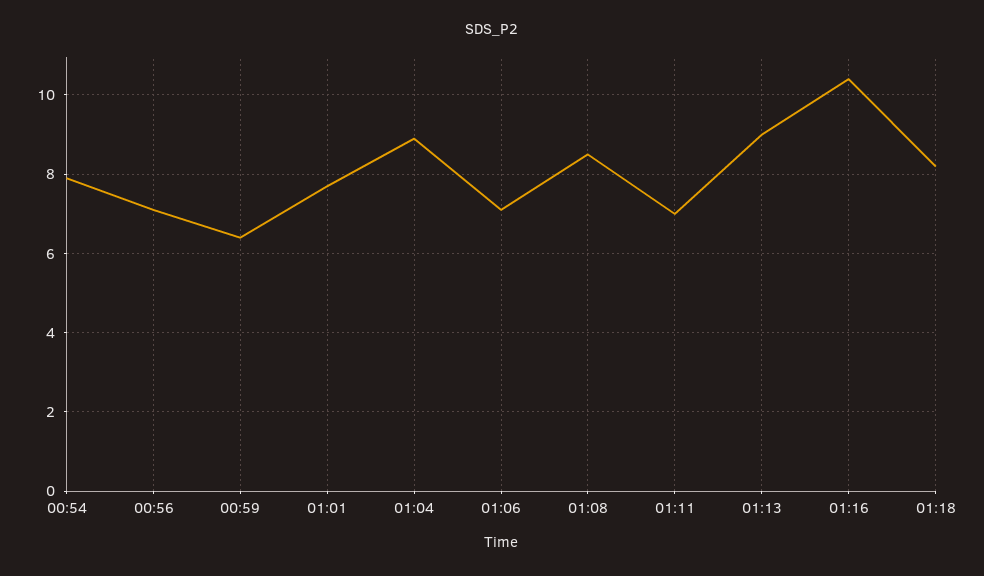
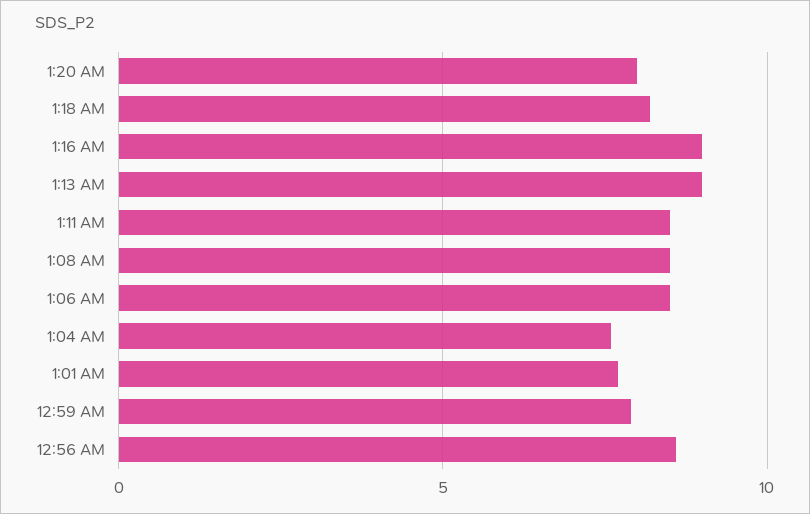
00:54: 8 -> none
00:56: 7 -> 8.5
00:59: 6.5 -> 8
01:04: 9 -> 7.5
01:06: 7 -> 8.5
01:11: 7 -> 8.5
01:16: 10.5 -> 9
1:20 AM: none -> 8

